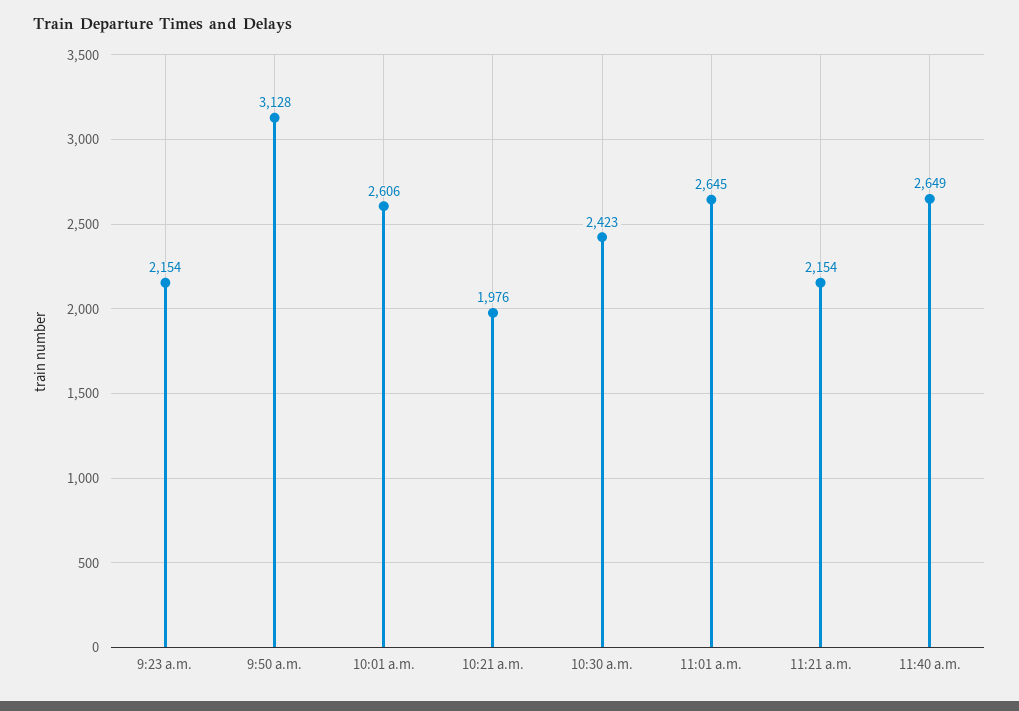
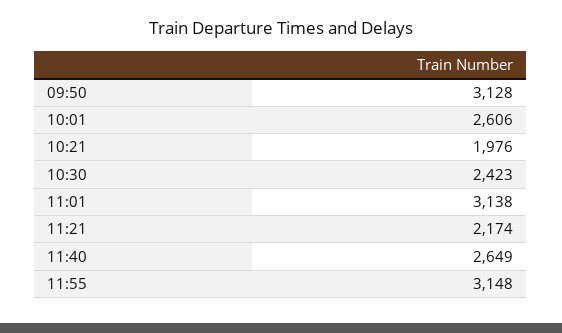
9:23 a.m.: 2154 -> none
11:01 a.m.: 2645 -> 3138
11:21 a.m.: 2154 -> 2174
11:55: none -> 3148

